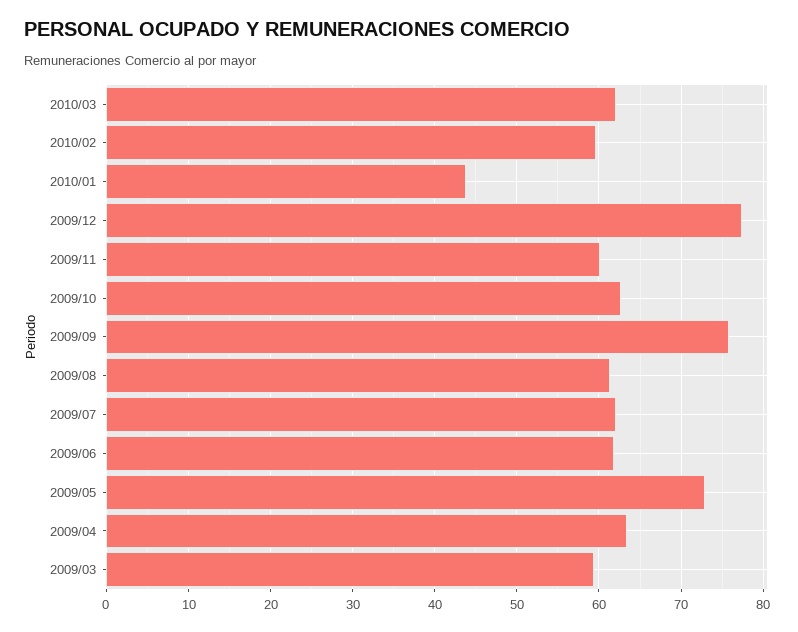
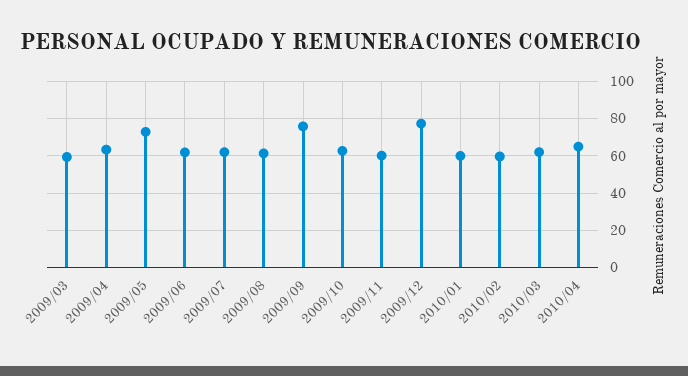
2010/01: 44 -> 60
2010/04: none -> 65

